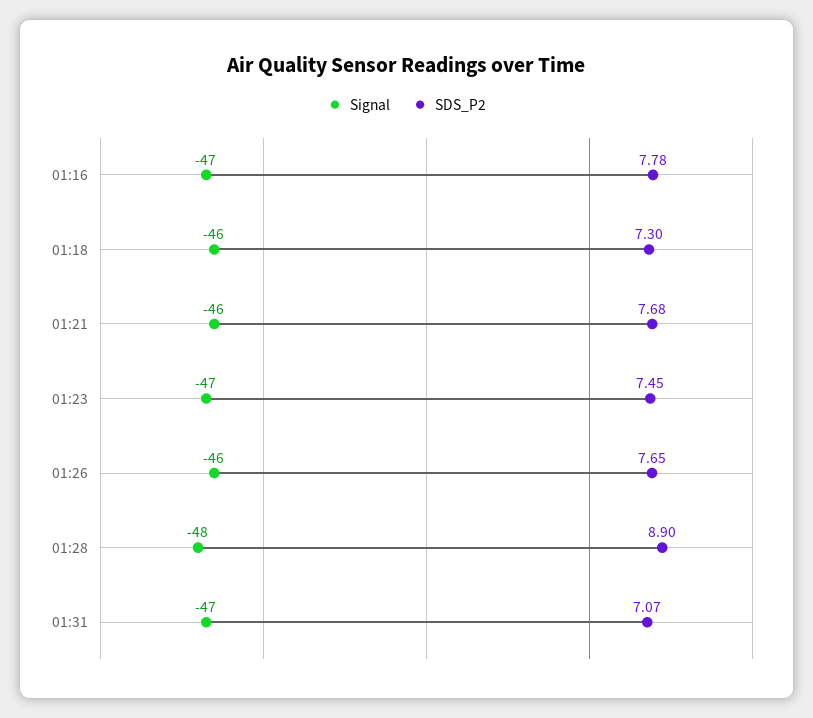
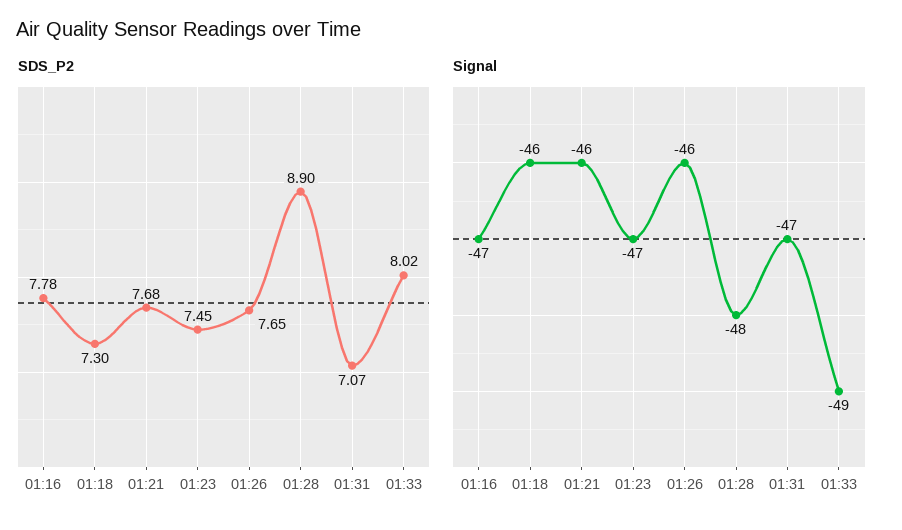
SDS_P2, 01:33: none -> 8.02
Signal, 01:33: none -> -49

